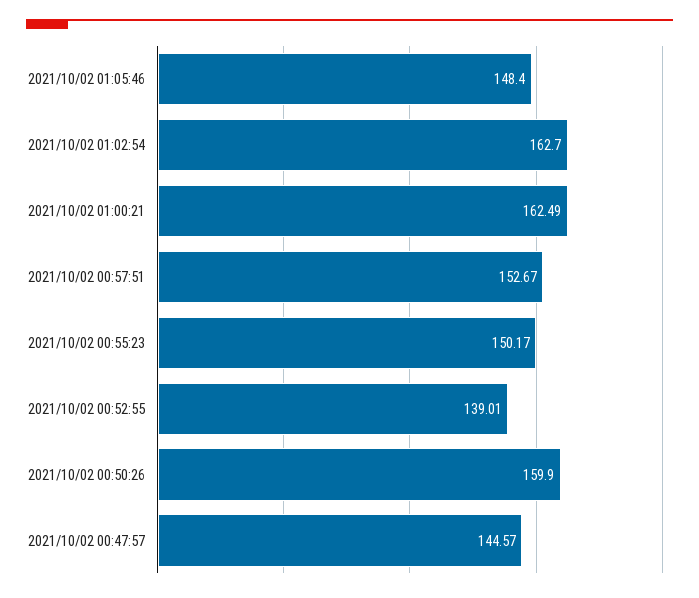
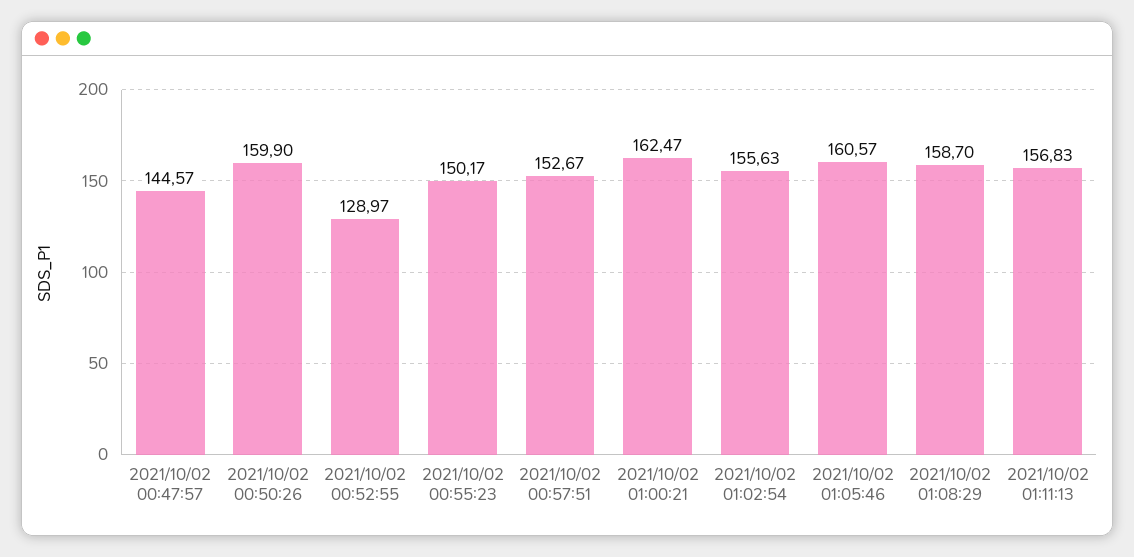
2021/10/02 01:05:46: 148.4 -> 160.57
2021/10/02 01:02:54: 162.7 -> 155.63
2021/10/02 01:00:21: 162.49 -> 162.47
2021/10/02 00:52:55: 139.01 -> 128.97
2021/10/02 01:08:29: none -> 158.7
2021/10/02 01:11:13: none -> 156.83

